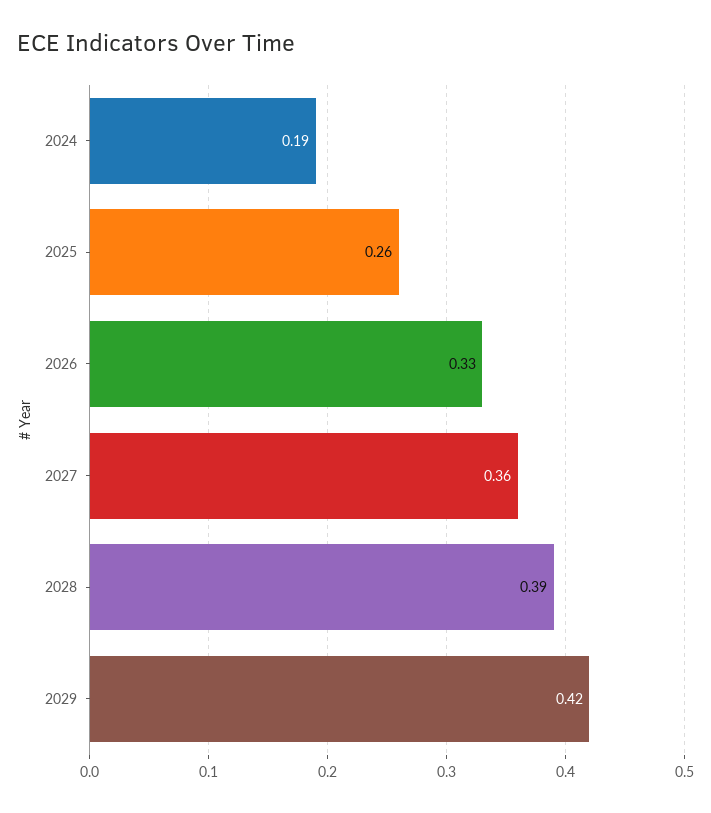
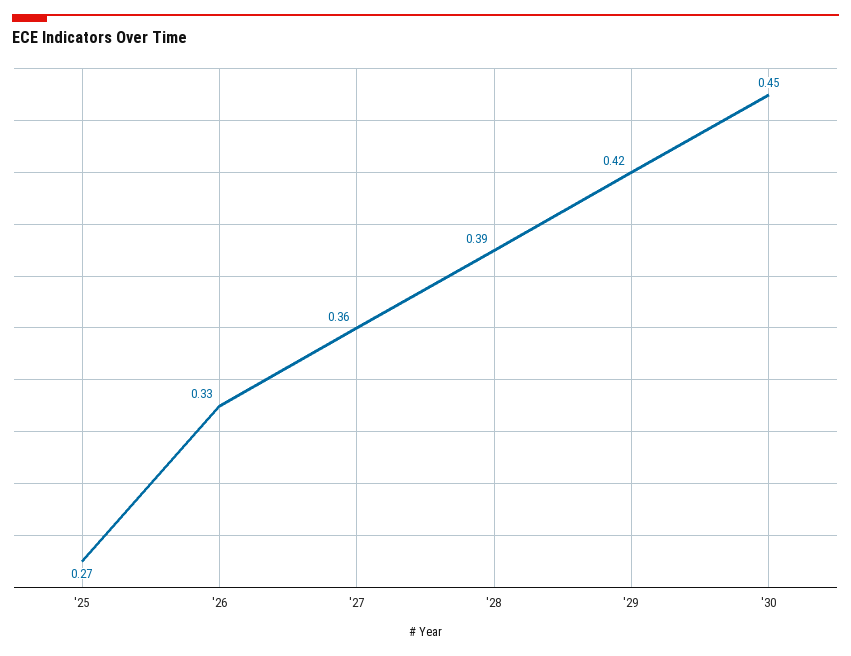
2024: 0.19 -> none
2025: 0.26 -> 0.27
'30: none -> 0.45

